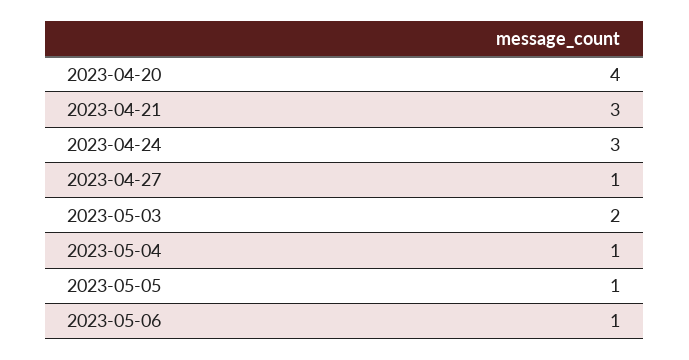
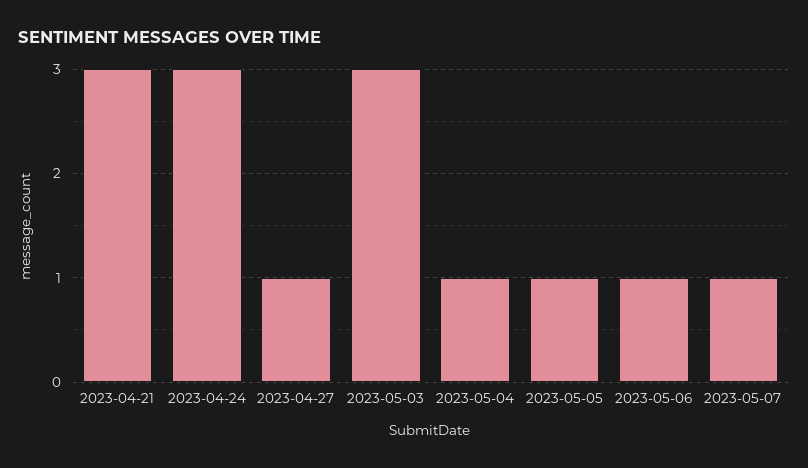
2023-04-20: 4 -> none
2023-05-03: 2 -> 3
2023-05-07: none -> 1

